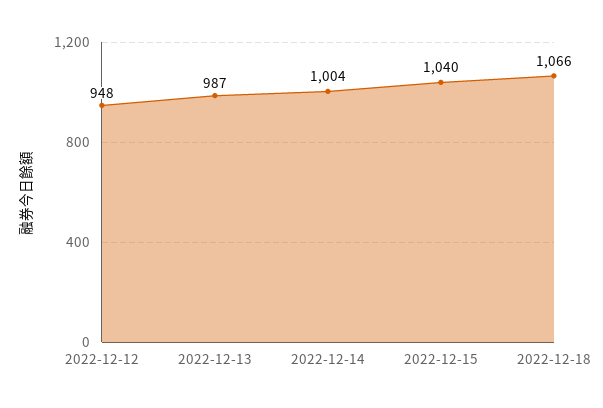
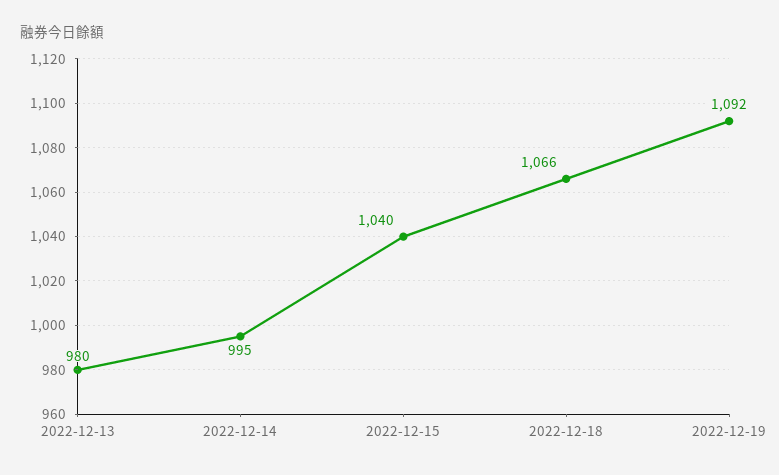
2022-12-12: 948 -> none
2022-12-13: 987 -> 980
2022-12-14: 1004 -> 995
2022-12-19: none -> 1092

